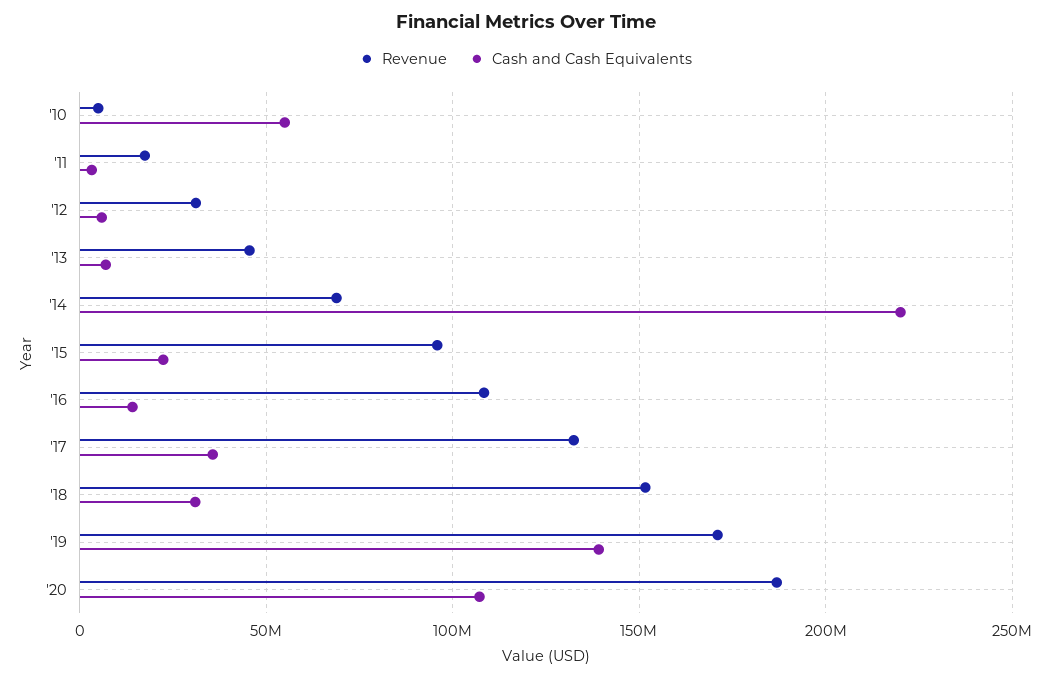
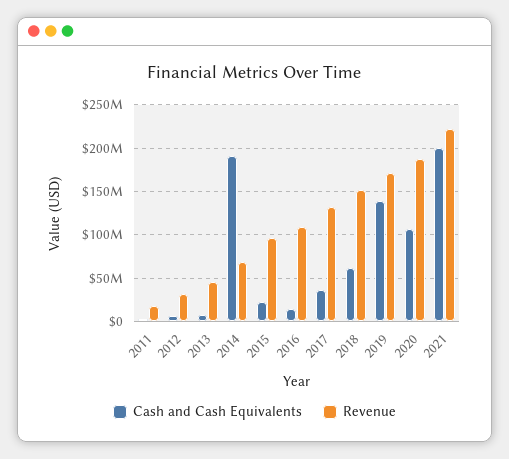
Revenue, '10: 5000000 -> none
Cash and Cash Equivalents, '10: 55000000 -> none
Cash and Cash Equivalents, '14: 220000000 -> 190000000
Cash and Cash Equivalents, '18: 30000000 -> 60000000
Cash and Cash Equivalents, 2021: none -> 200000000
Revenue, 2021: none -> 220000000

